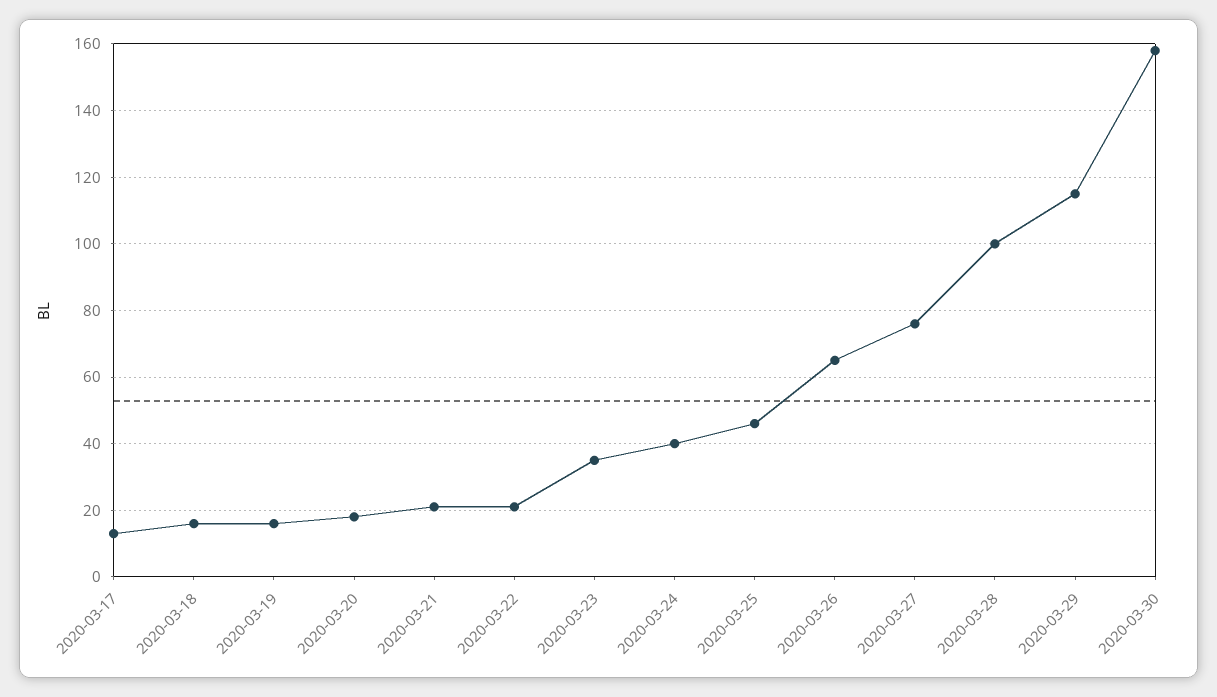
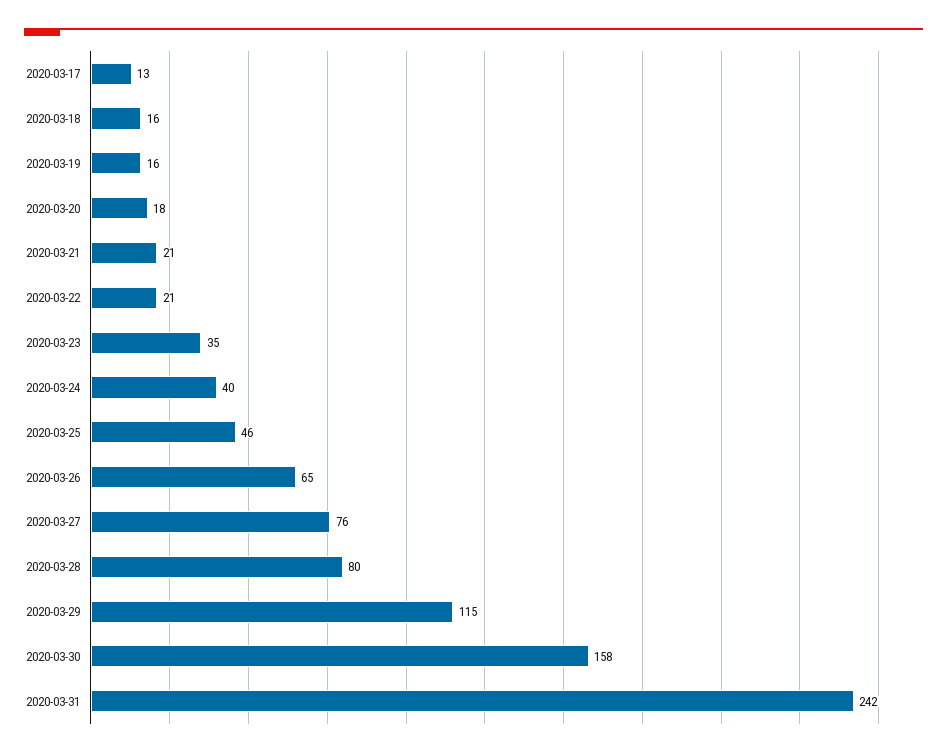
2020-03-28: 100 -> 80
2020-03-31: none -> 242

